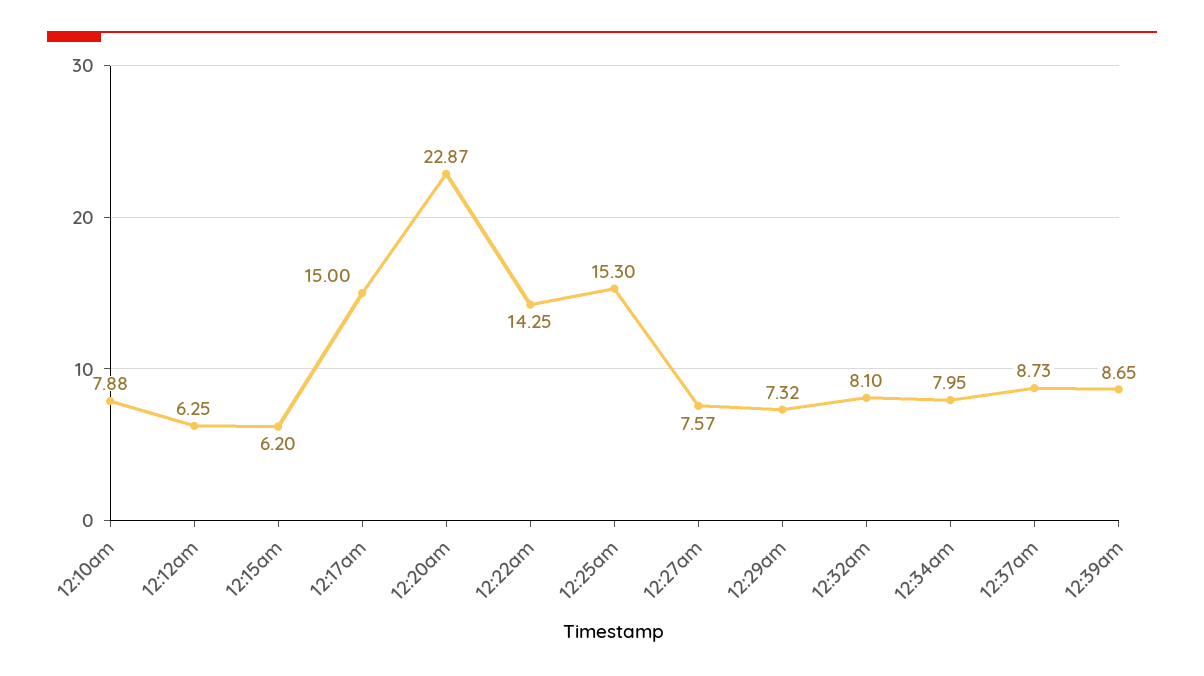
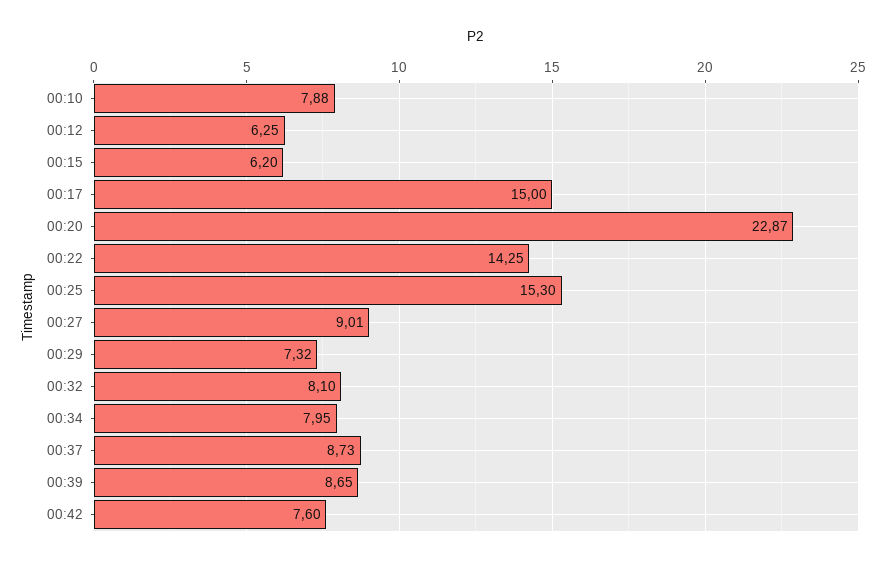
12:27am: 7.57 -> 9.01
00:42: none -> 7.6

